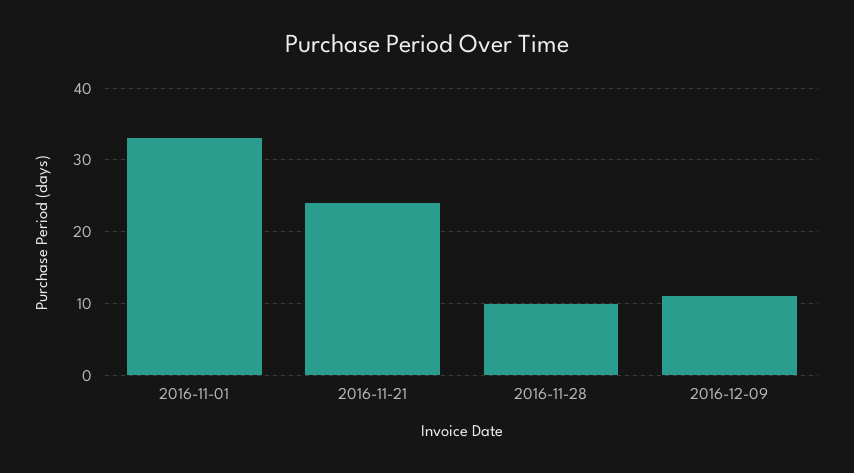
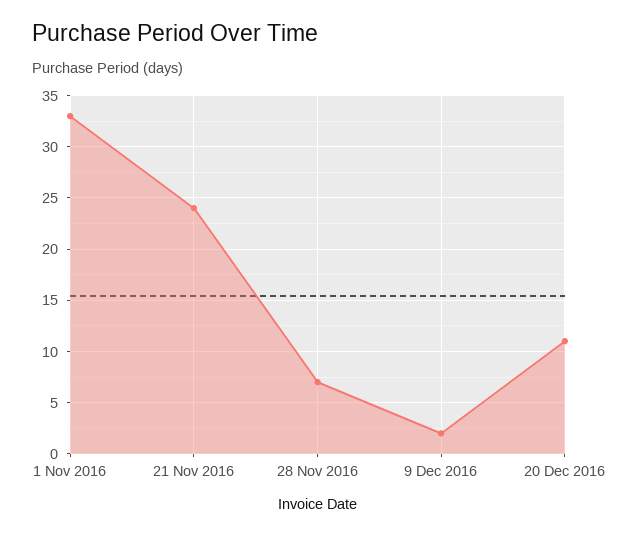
2016-11-28: 10 -> 7
2016-12-09: 11 -> 2
20 Dec 2016: none -> 11

